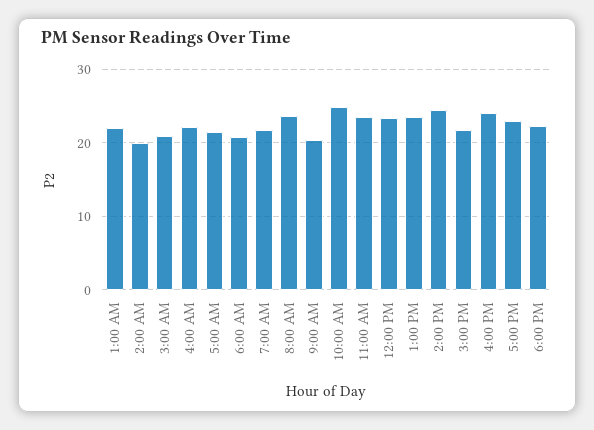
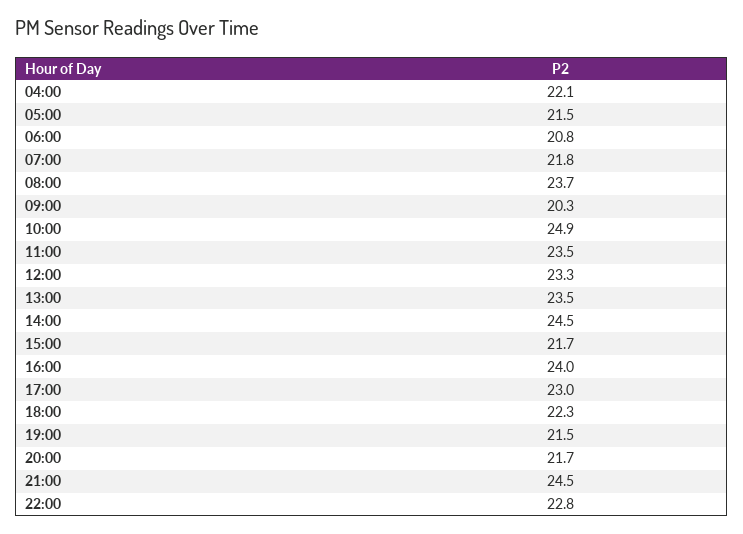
1:00 AM: 22 -> none
2:00 AM: 20 -> none
3:00 AM: 21 -> none
19:00: none -> 21.5
20:00: none -> 21.7
21:00: none -> 24.5
22:00: none -> 22.8

